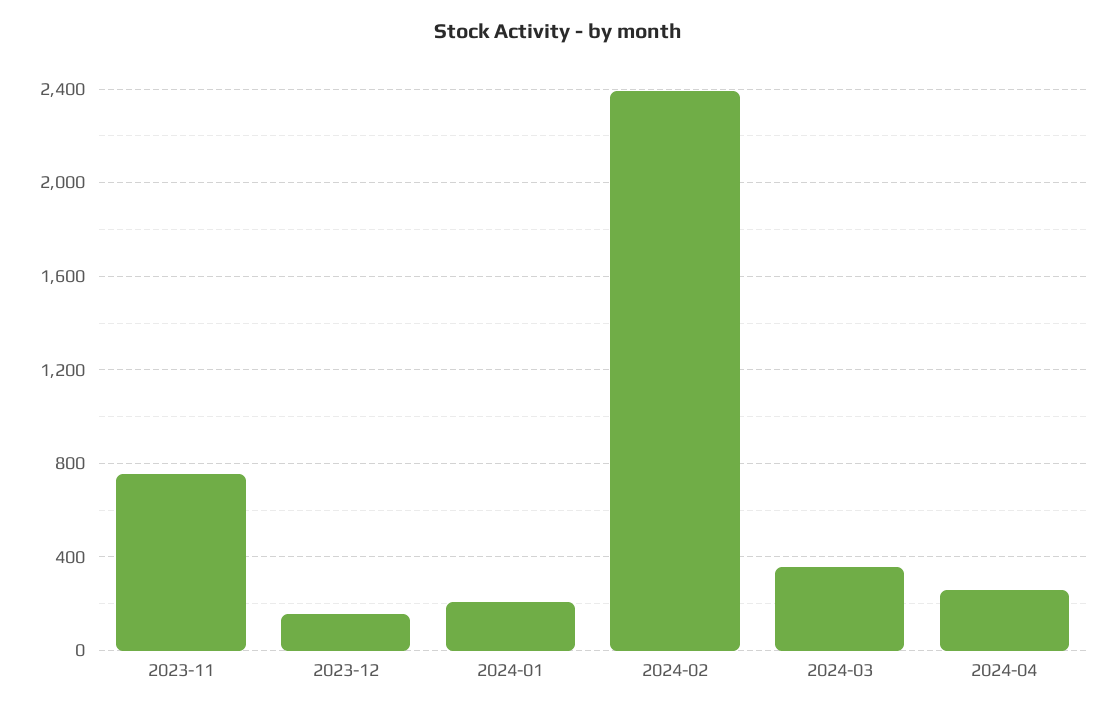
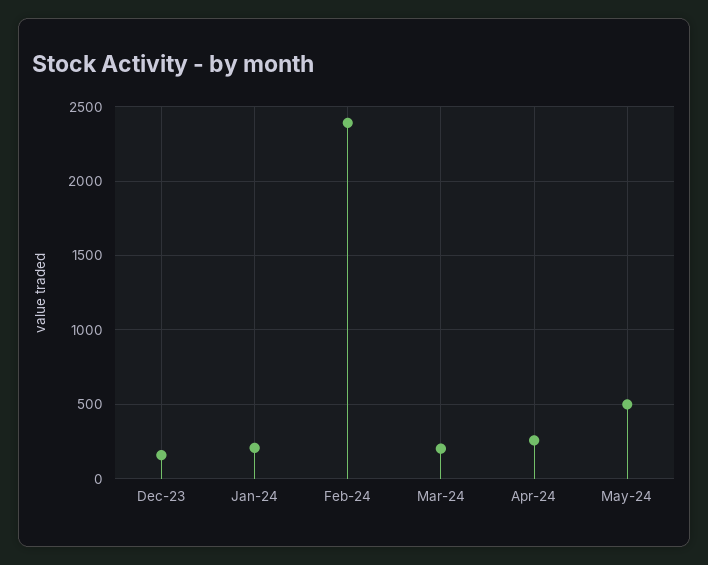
2023-11: 750 -> none
2024-03: 350 -> 200
May-24: none -> 500

